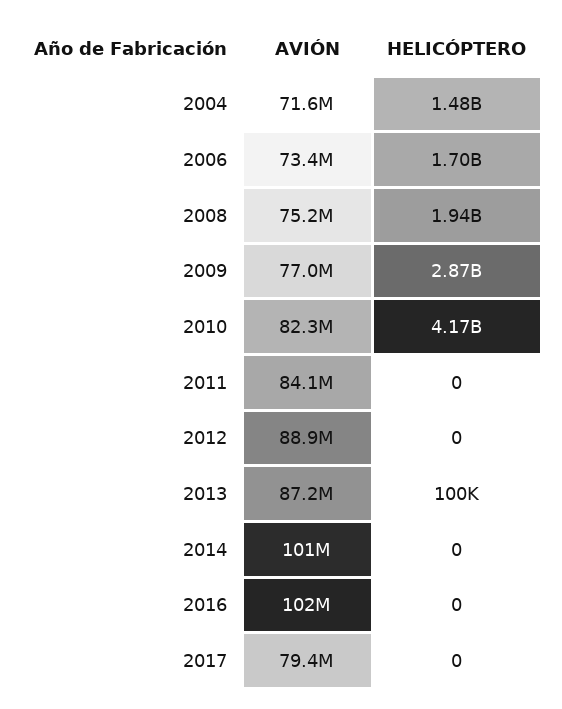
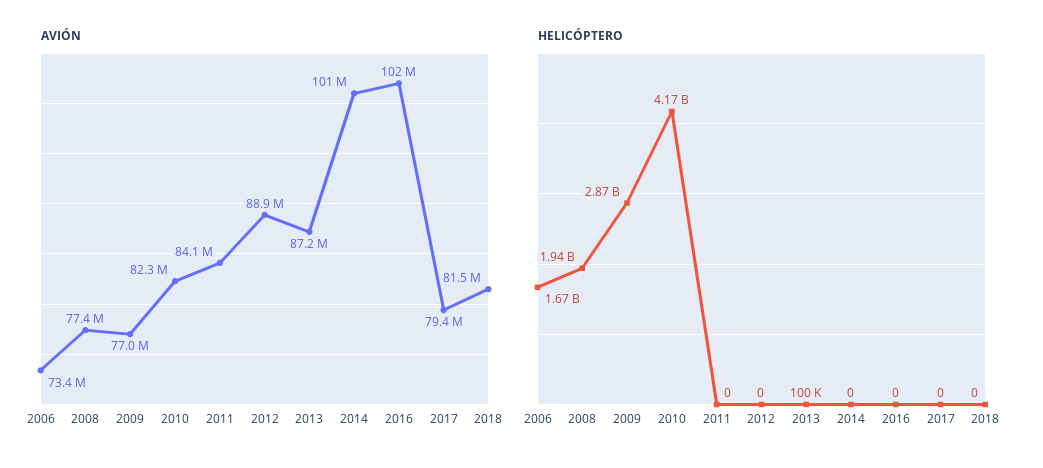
AVIÓN, 2004: 71600000 -> none
HELICÓPTERO, 2004: 1480000000 -> none
HELICÓPTERO, 2006: 1700000000 -> 1670000000
AVIÓN, 2008: 75200000 -> 77400000
AVIÓN, 2018: none -> 81500000
HELICÓPTERO, 2018: none -> 0

